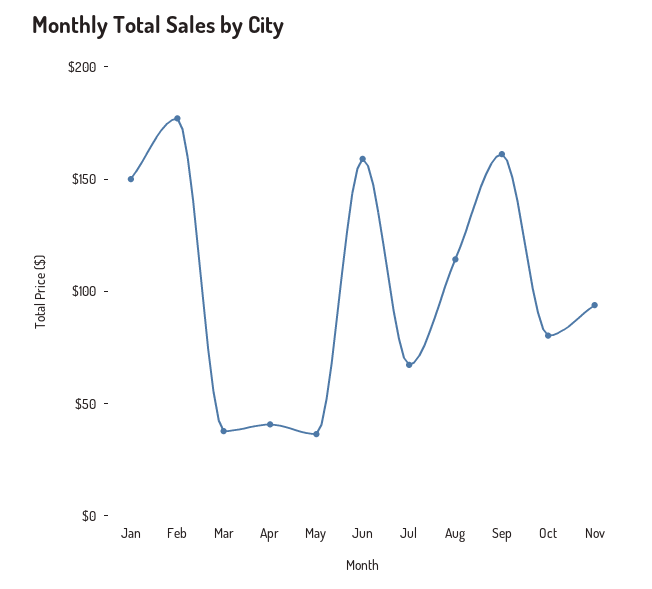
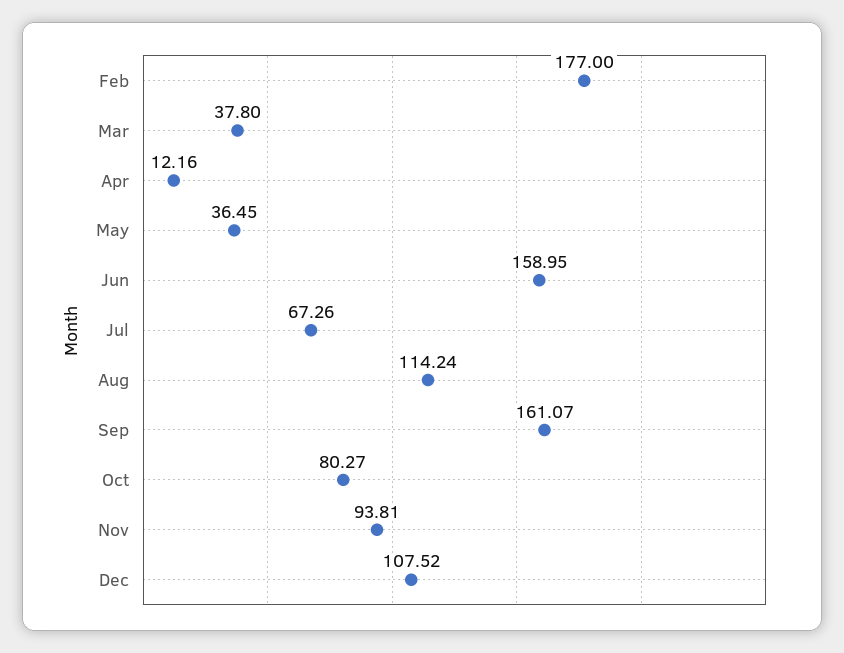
Jan: 150 -> none
Apr: 40 -> 12.16
Dec: none -> 107.52

